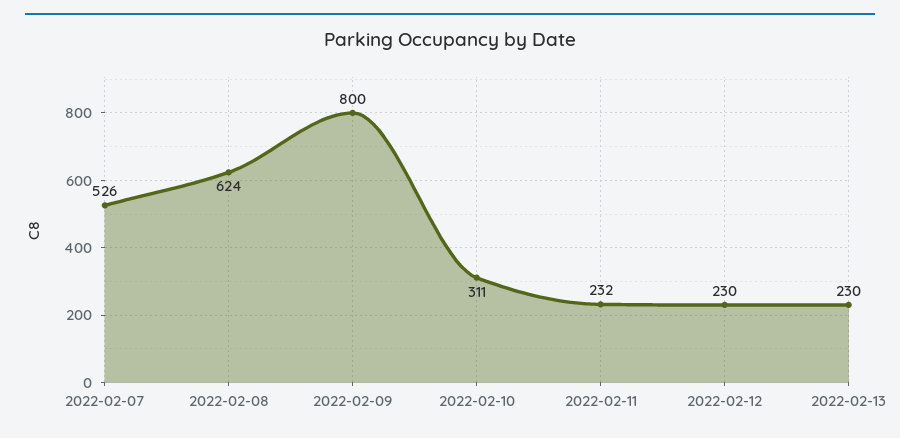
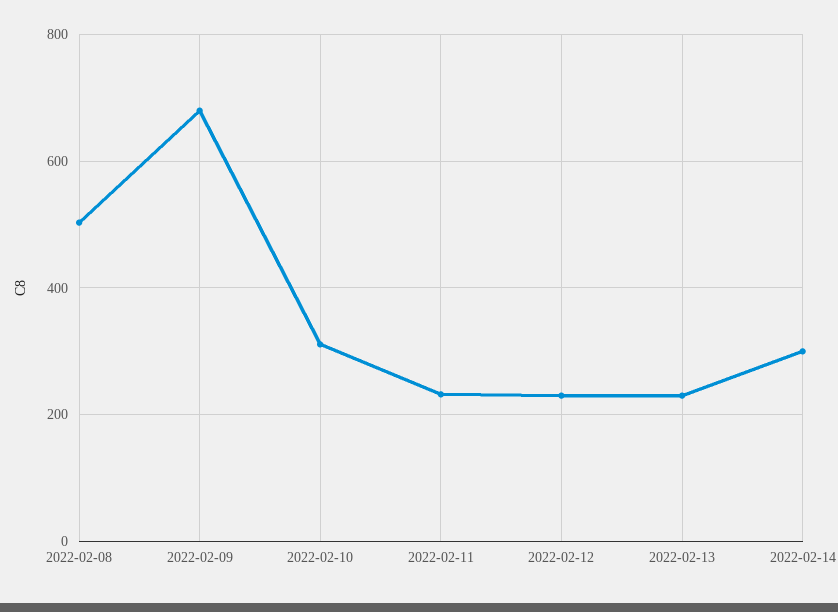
2022-02-07: 526 -> none
2022-02-08: 624 -> 500
2022-02-09: 800 -> 680
2022-02-14: none -> 300

